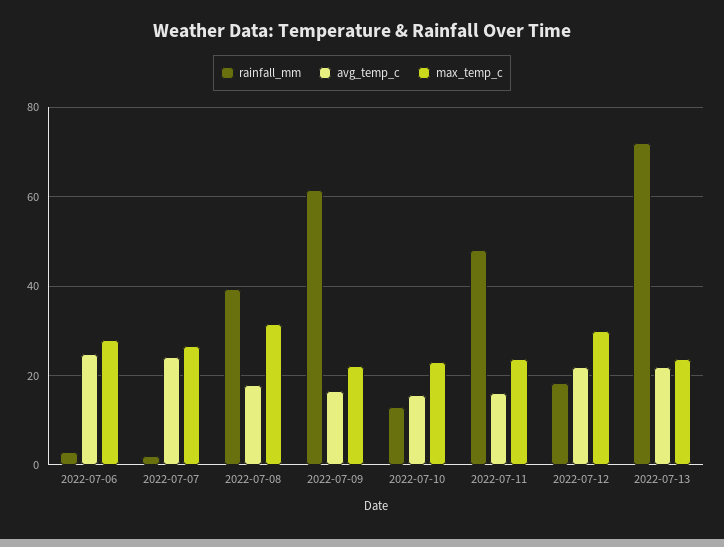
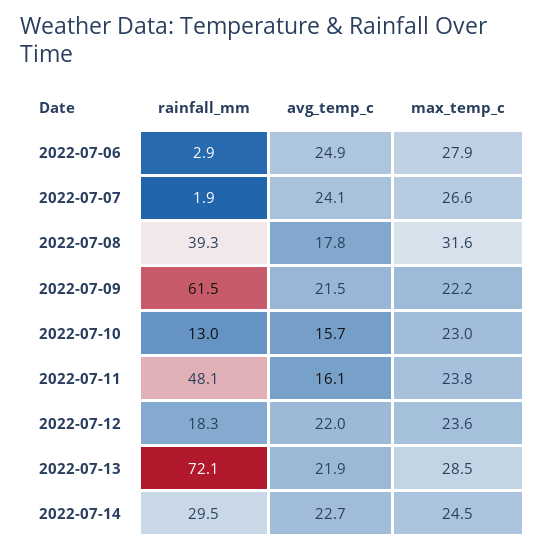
avg_temp_c, 2022-07-09: 16 -> 21.5
max_temp_c, 2022-07-12: 30 -> 23.6
max_temp_c, 2022-07-13: 24 -> 28.5
rainfall_mm, 2022-07-14: none -> 29.5
avg_temp_c, 2022-07-14: none -> 22.7
max_temp_c, 2022-07-14: none -> 24.5

